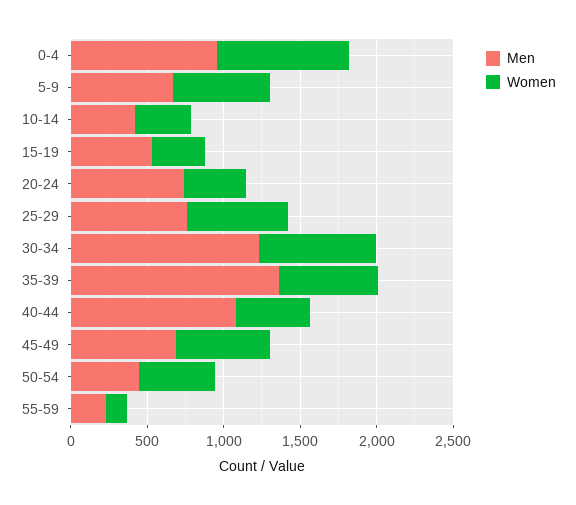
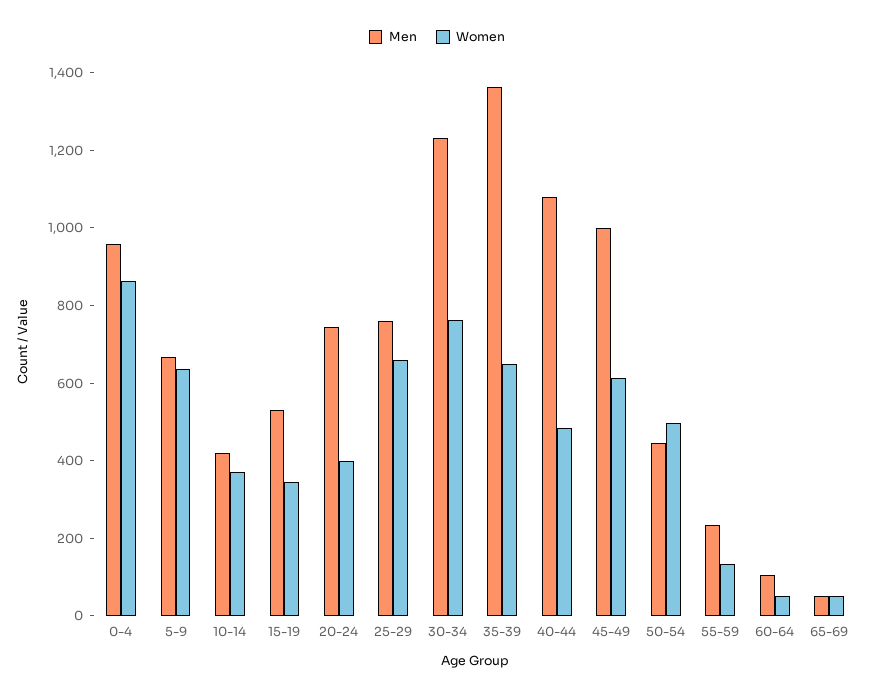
Men, 45-49: 700 -> 1000
Men, 60-64: none -> 100
Women, 60-64: none -> 50
Men, 65-69: none -> 50
Women, 65-69: none -> 50

